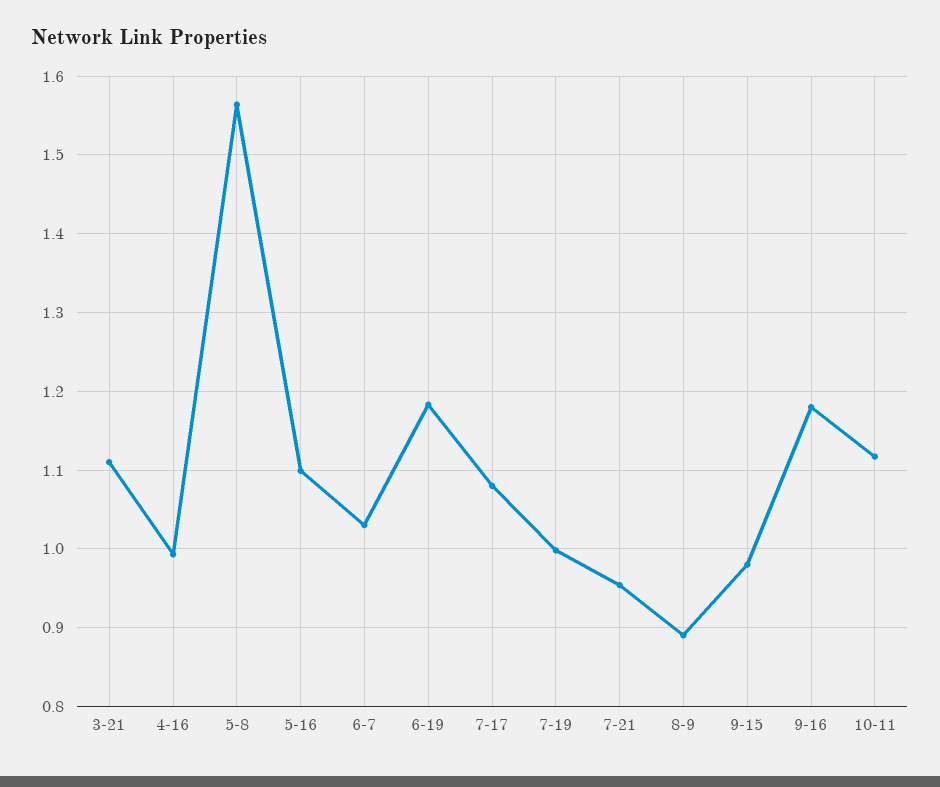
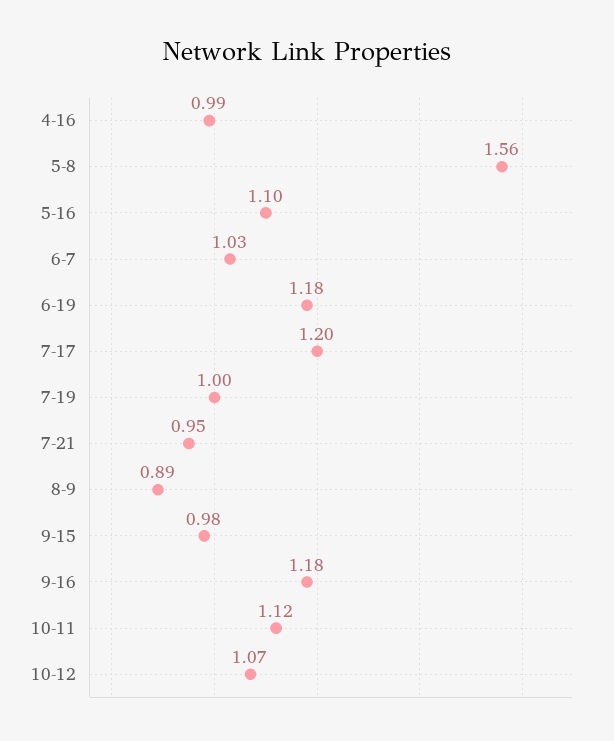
3-21: 1.11 -> none
7-17: 1.08 -> 1.2
10-12: none -> 1.07

